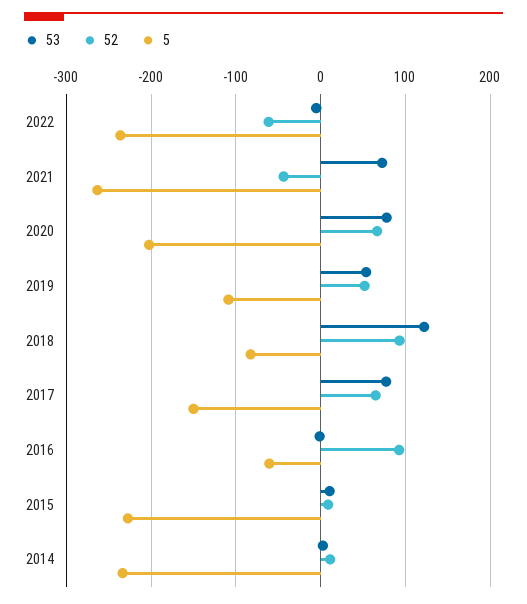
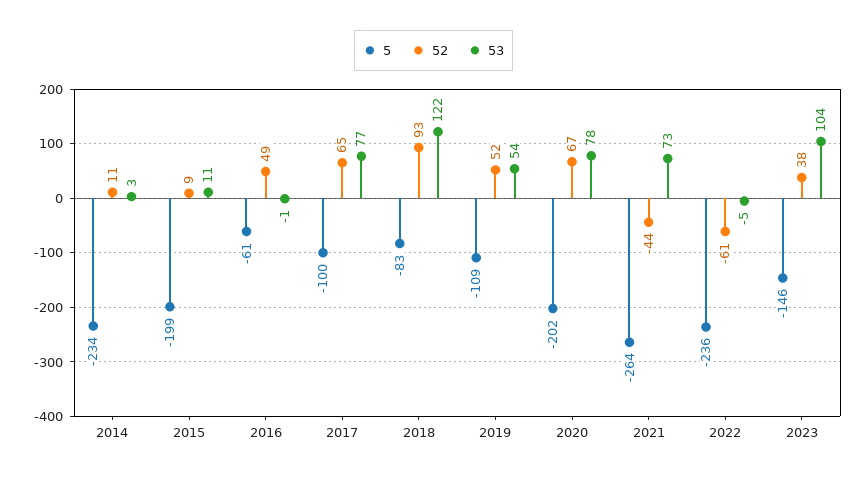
5, 2017: -150 -> -100
52, 2016: 90 -> 49
5, 2015: -230 -> -199
5, 2023: none -> -146
52, 2023: none -> 38
53, 2023: none -> 104

